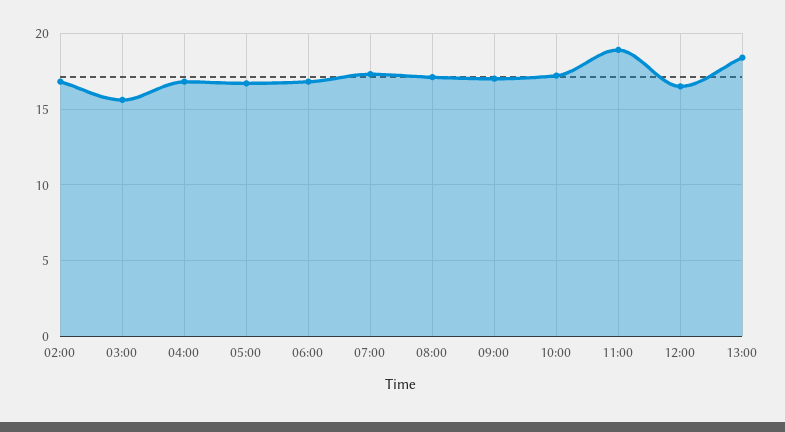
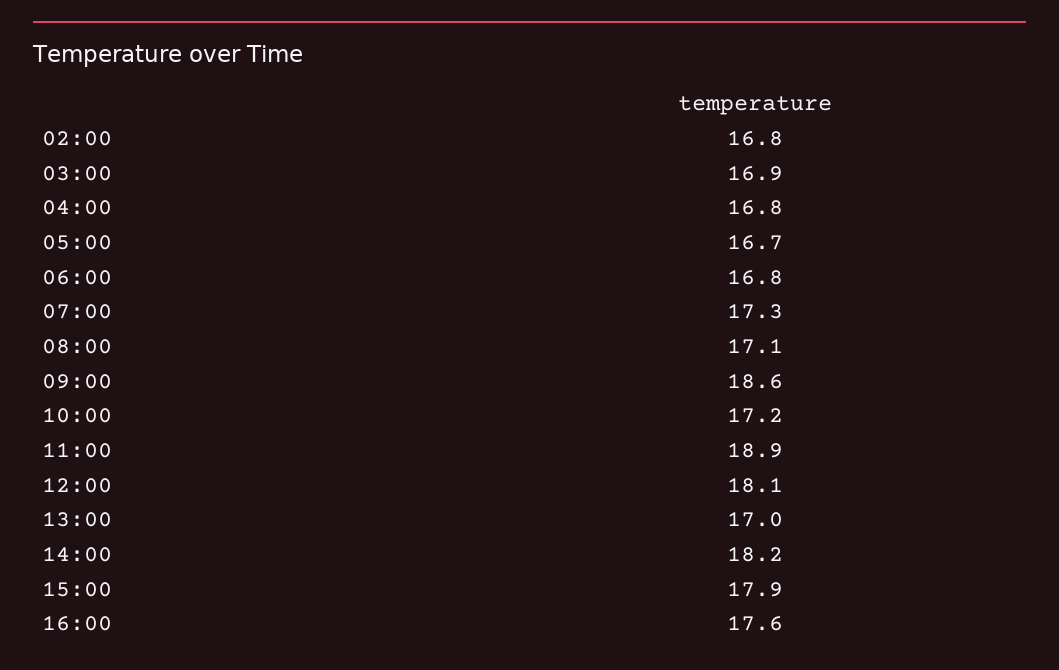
03:00: 15.5 -> 16.9
09:00: 17 -> 18.6
12:00: 16.5 -> 18.1
13:00: 18.5 -> 17
14:00: none -> 18.2
15:00: none -> 17.9
16:00: none -> 17.6

